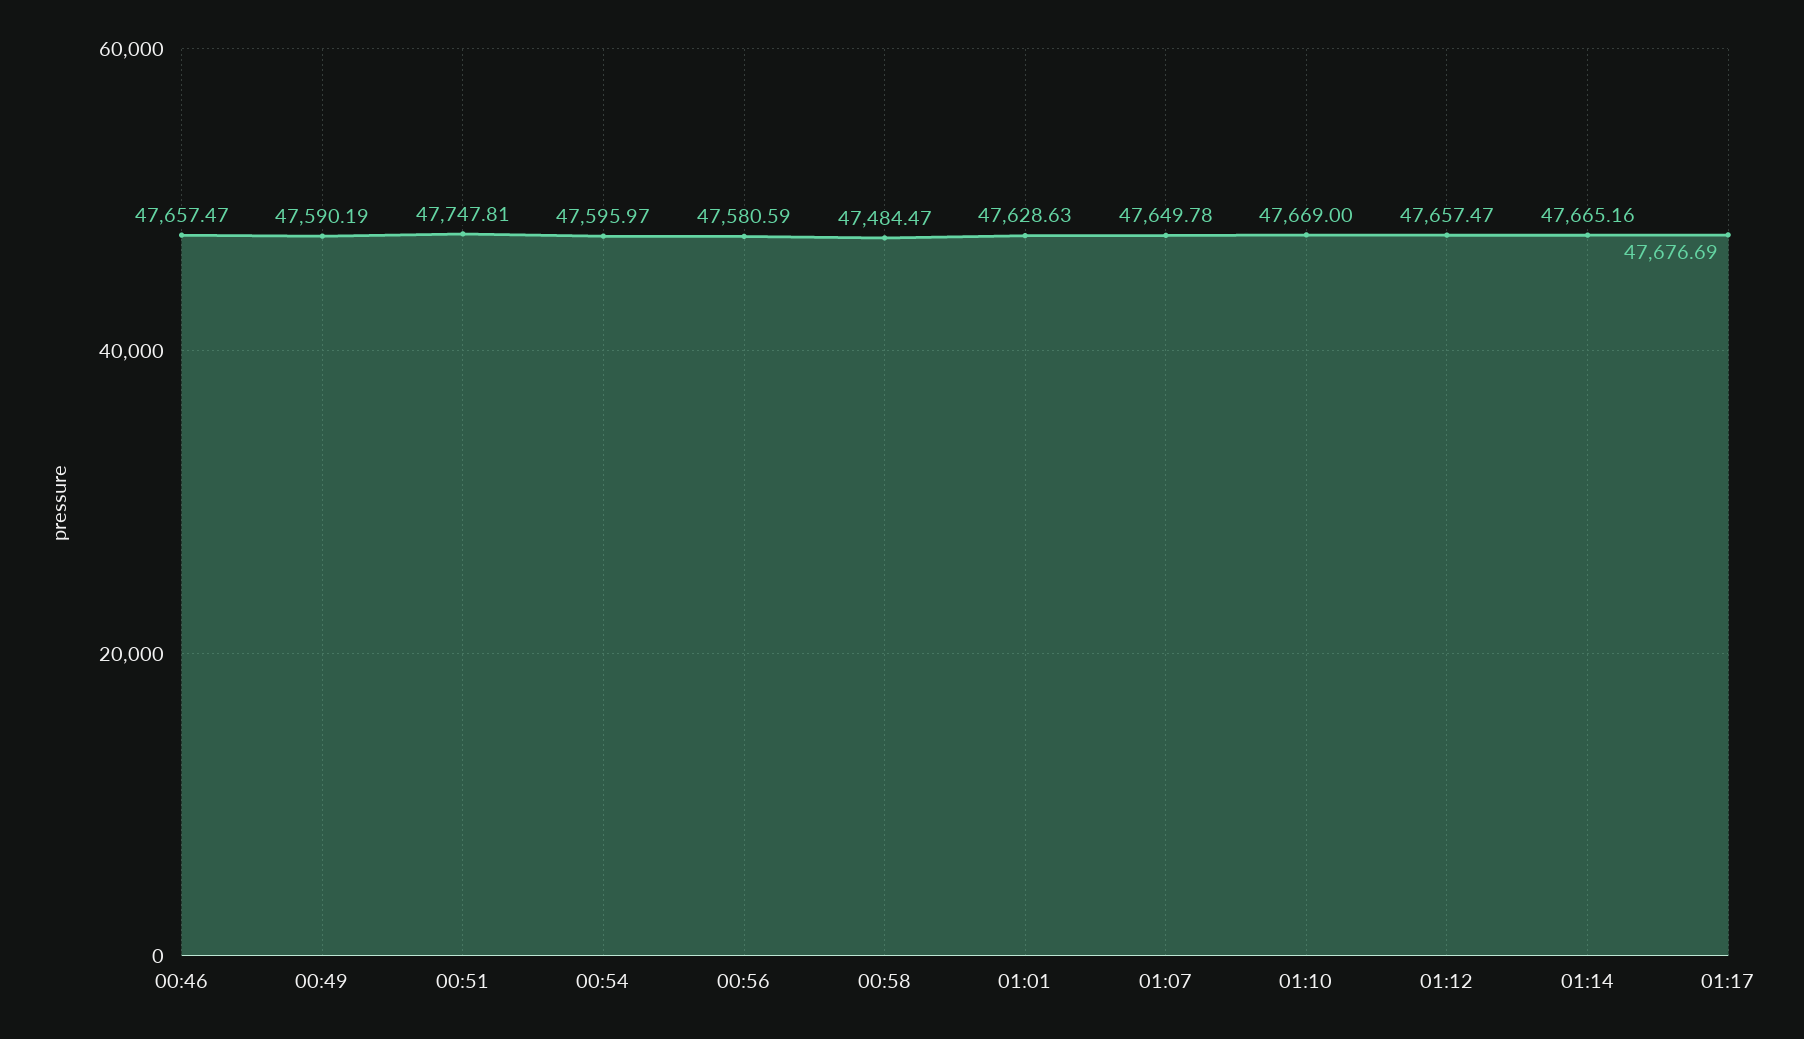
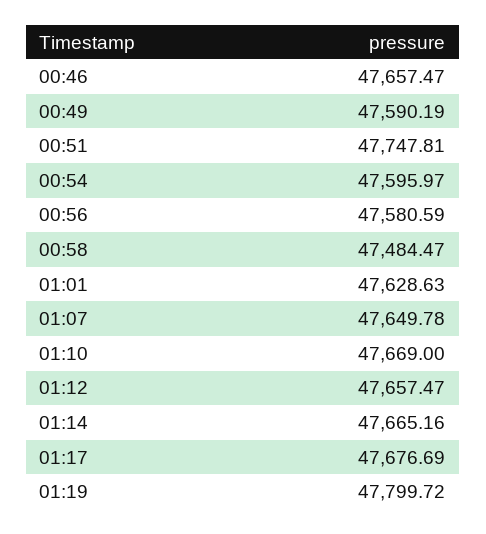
01:19: none -> 47799.72

